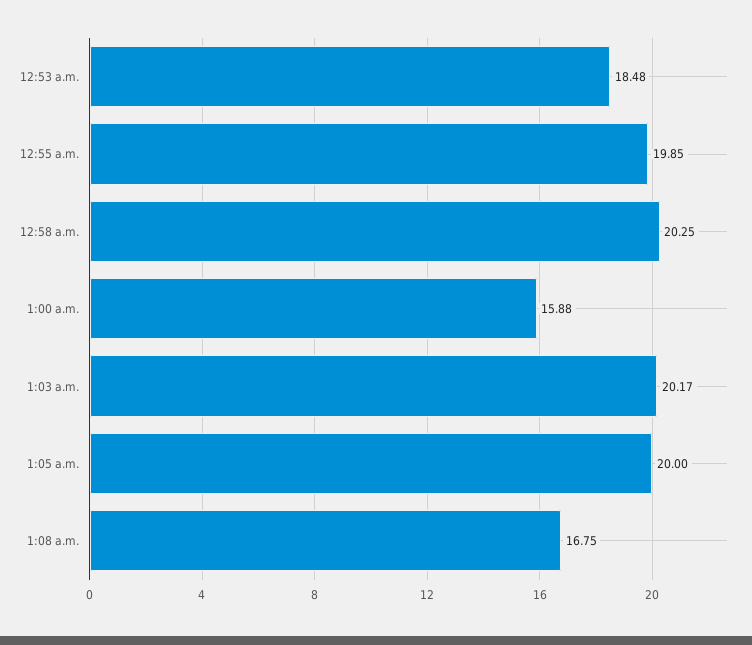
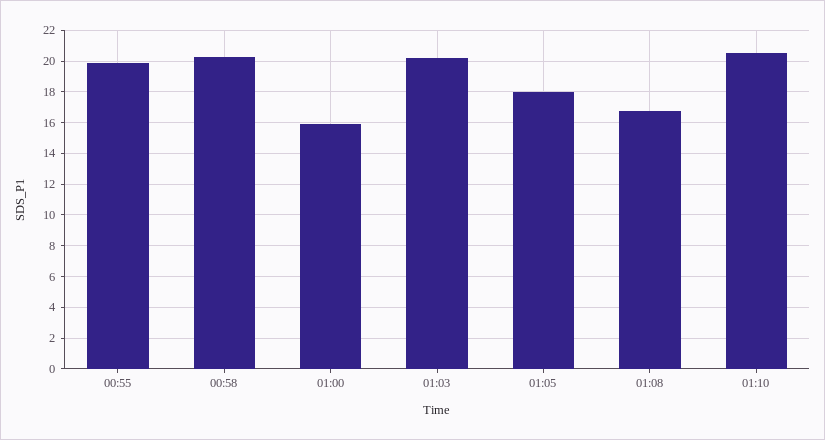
12:53 a.m.: 18.48 -> none
1:05 a.m.: 20 -> 18
01:10: none -> 20.5

